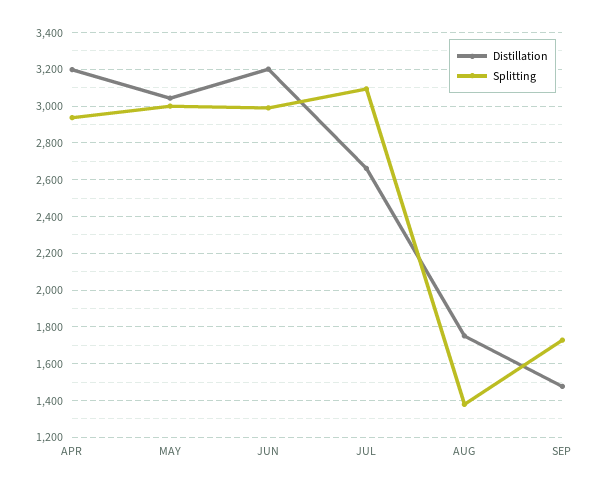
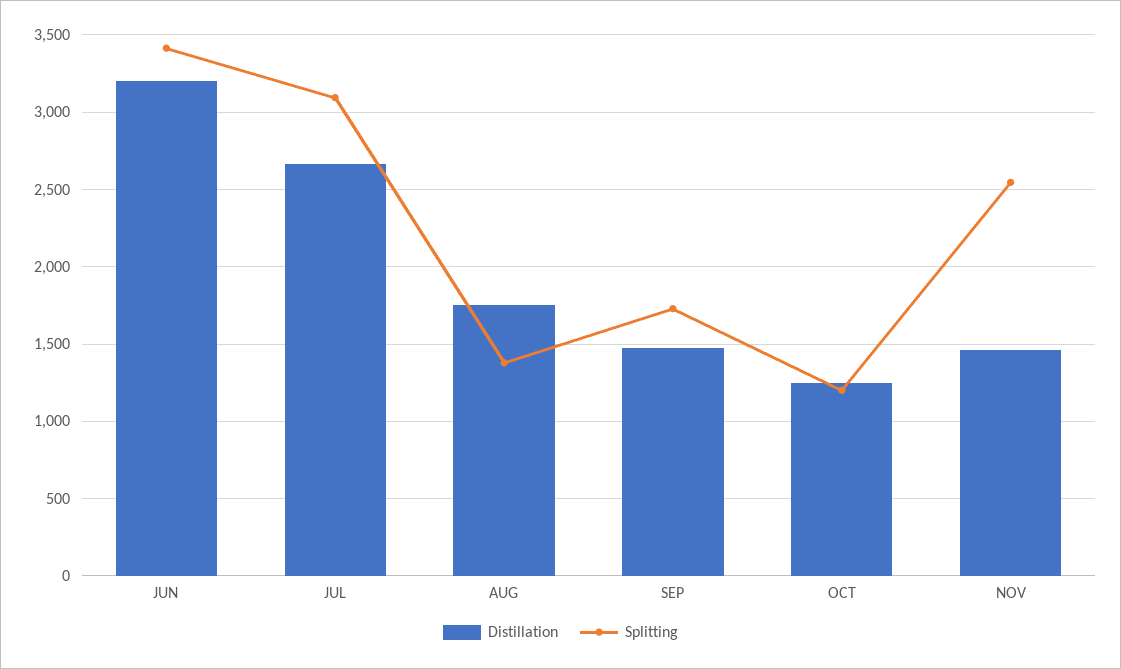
Distillation, APR: 3200 -> none
Splitting, APR: 2950 -> none
Distillation, MAY: 3050 -> none
Splitting, MAY: 3000 -> none
Splitting, JUN: 3000 -> 3400
Distillation, OCT: none -> 1250
Splitting, OCT: none -> 1200
Distillation, NOV: none -> 1450
Splitting, NOV: none -> 2550

